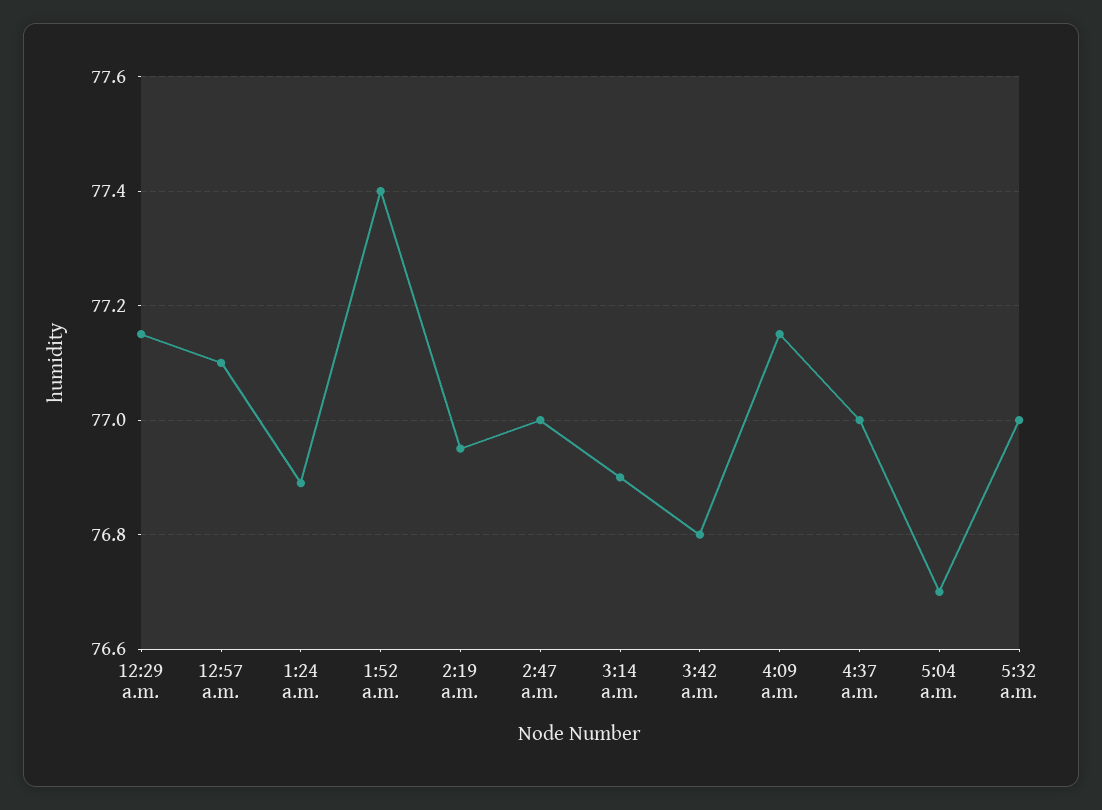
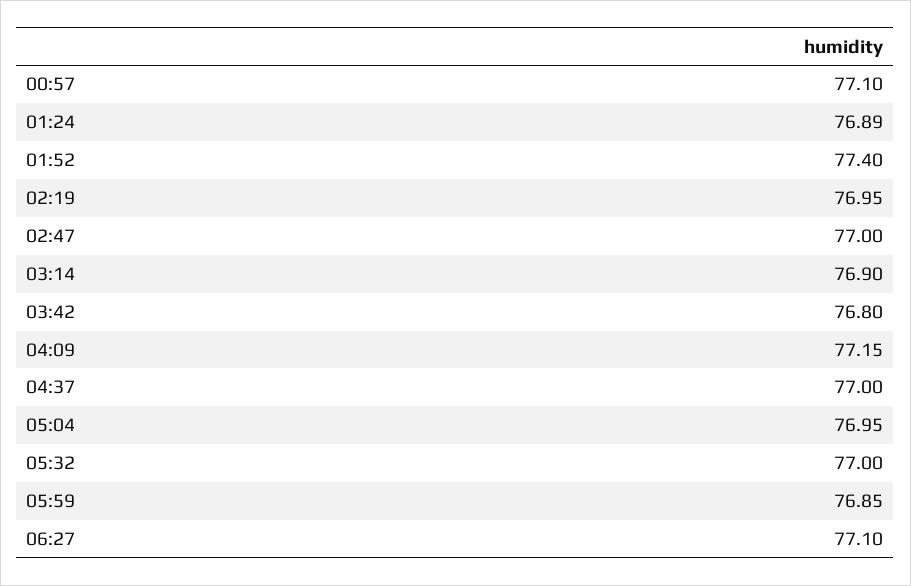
12:29 a.m.: 77.15 -> none
5:04 a.m.: 76.7 -> 76.95
05:59: none -> 76.85
06:27: none -> 77.1

